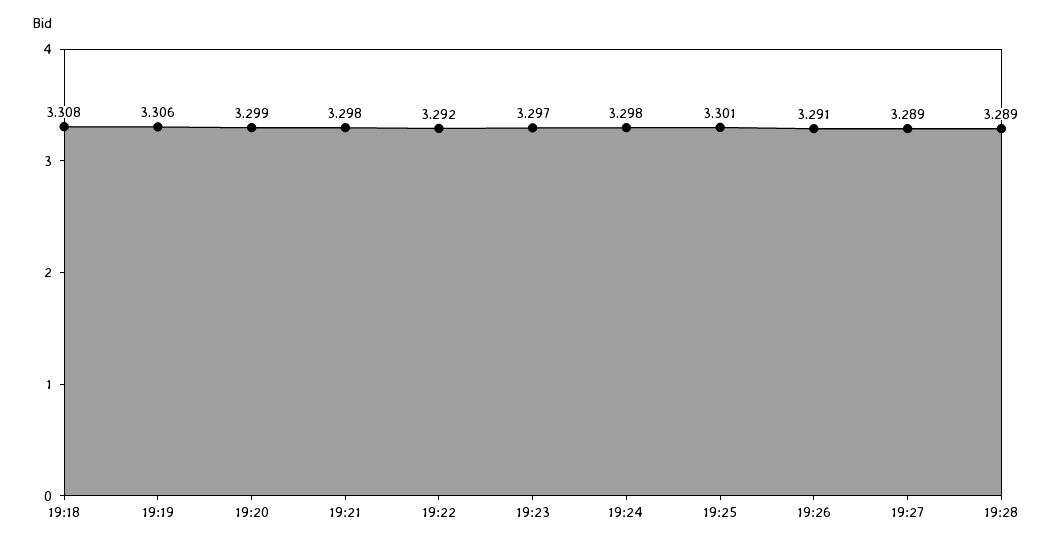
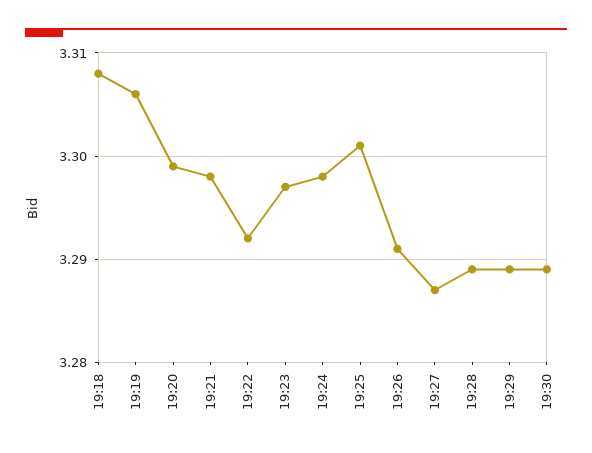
19:27: 3.289 -> 3.287
19:29: none -> 3.289
19:30: none -> 3.289

